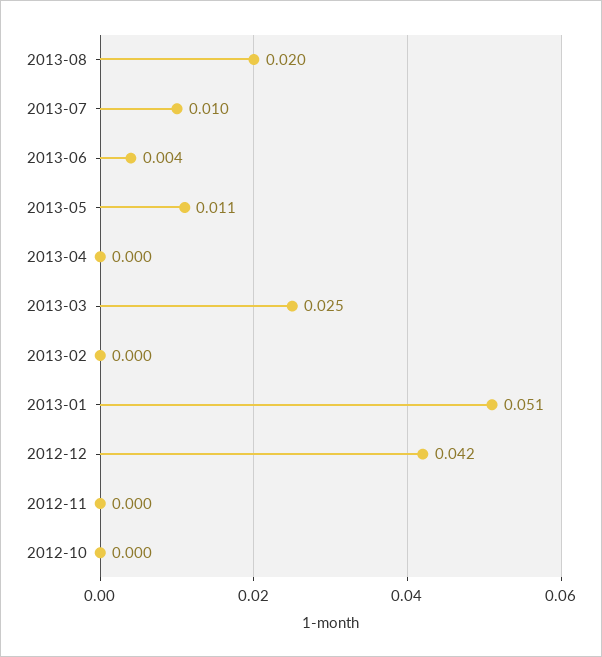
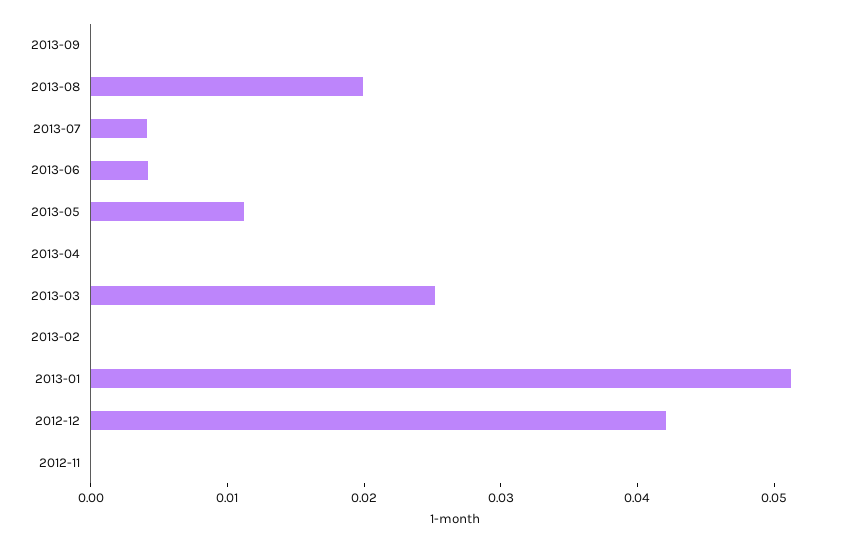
2013-07: 0.01 -> 0.004
2012-10: 0 -> none
2013-09: none -> 0

